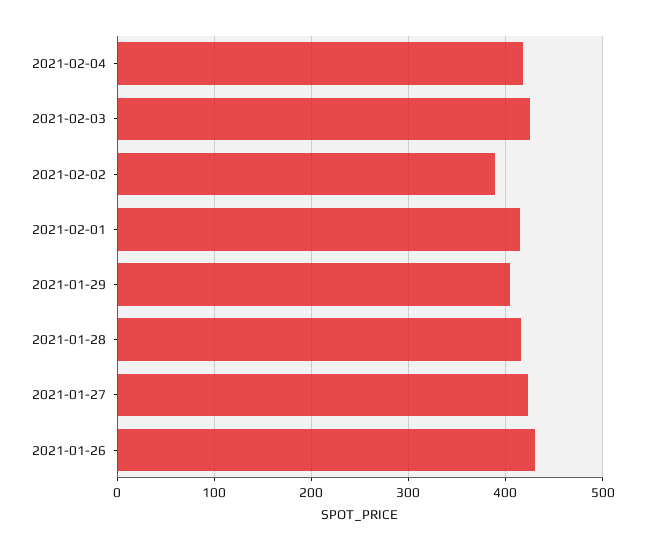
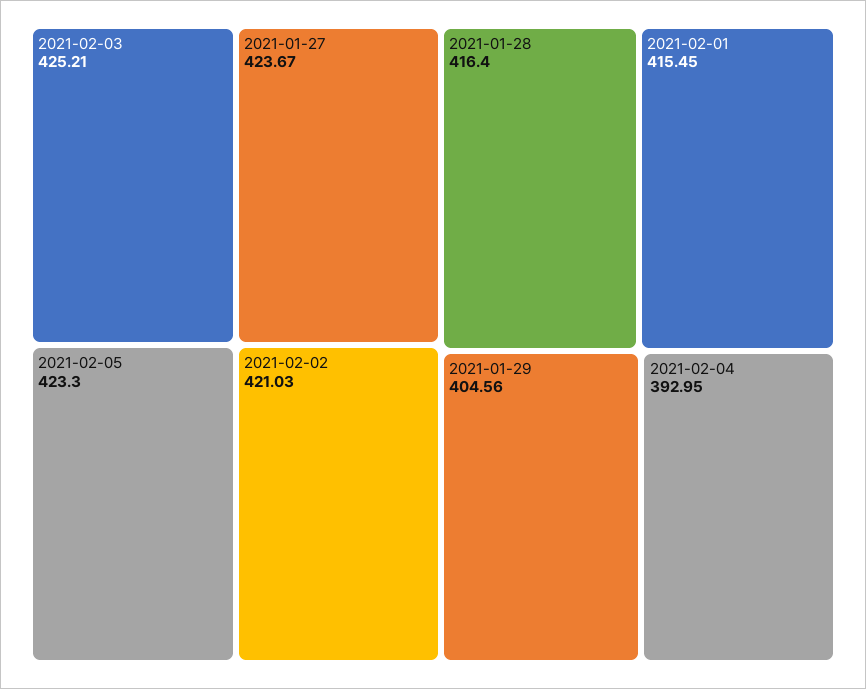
2021-02-04: 420 -> 392.95
2021-02-02: 390 -> 421.03
2021-01-26: 430 -> none
2021-02-05: none -> 423.3

